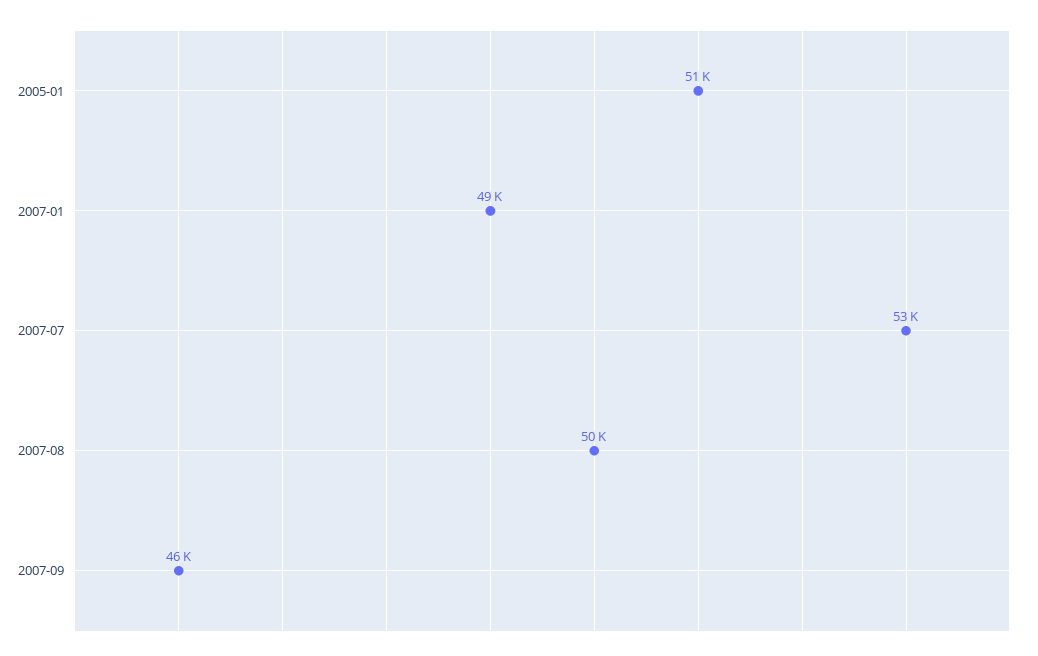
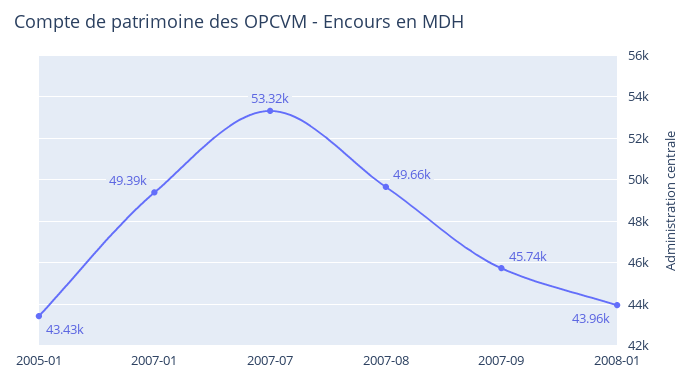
2005-01: 51000 -> 43430
2008-01: none -> 43960

